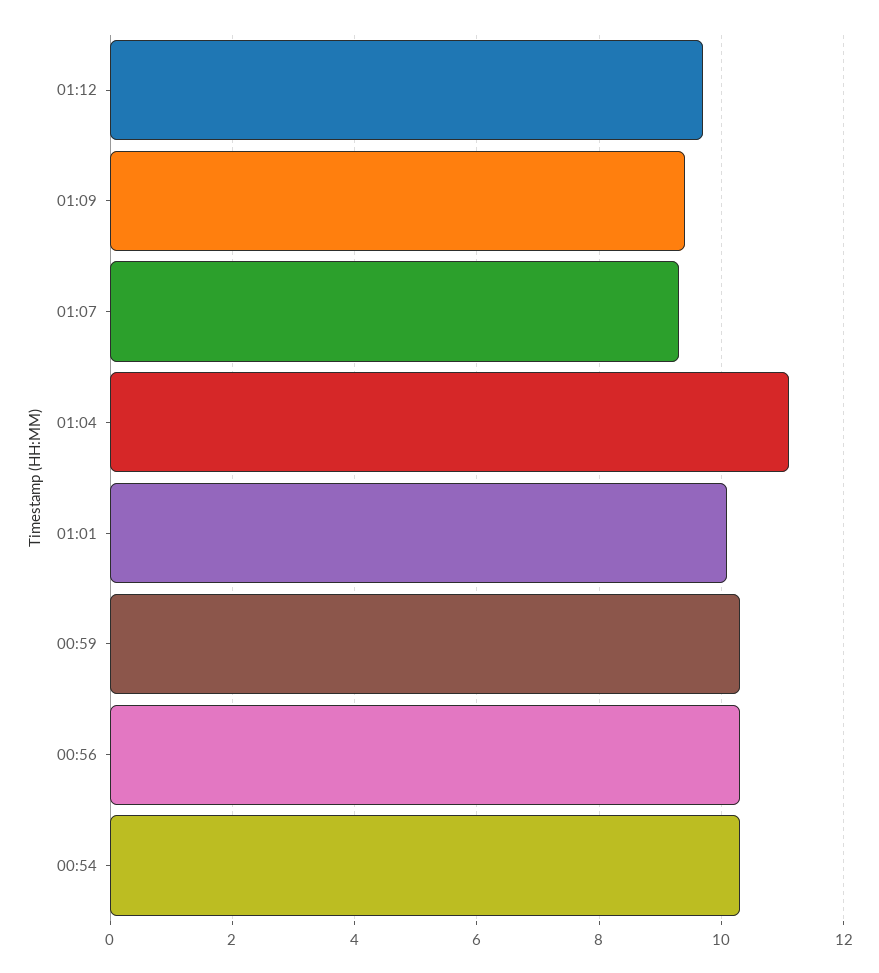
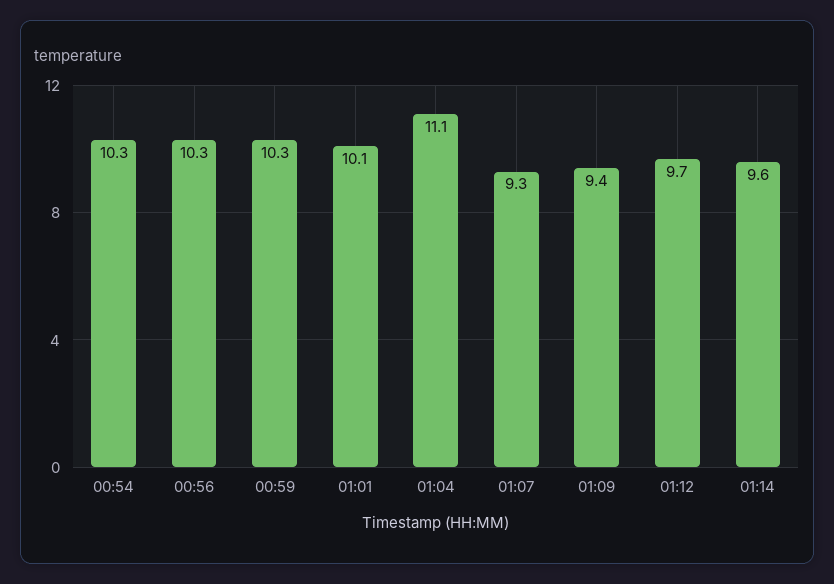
01:14: none -> 9.6

